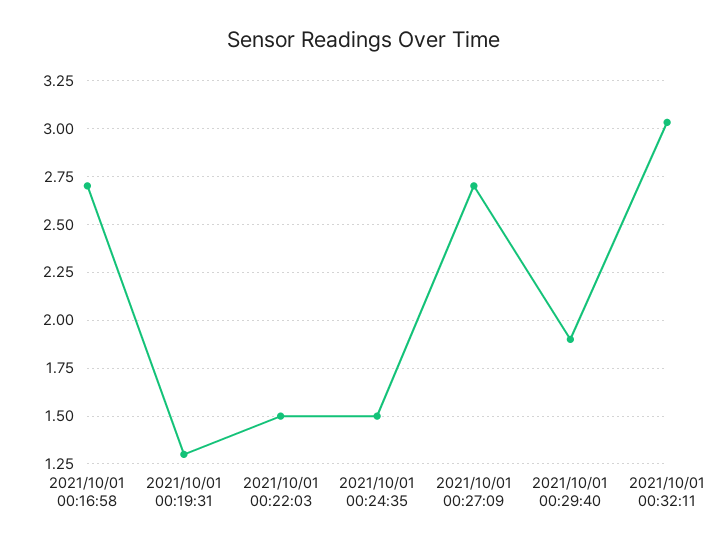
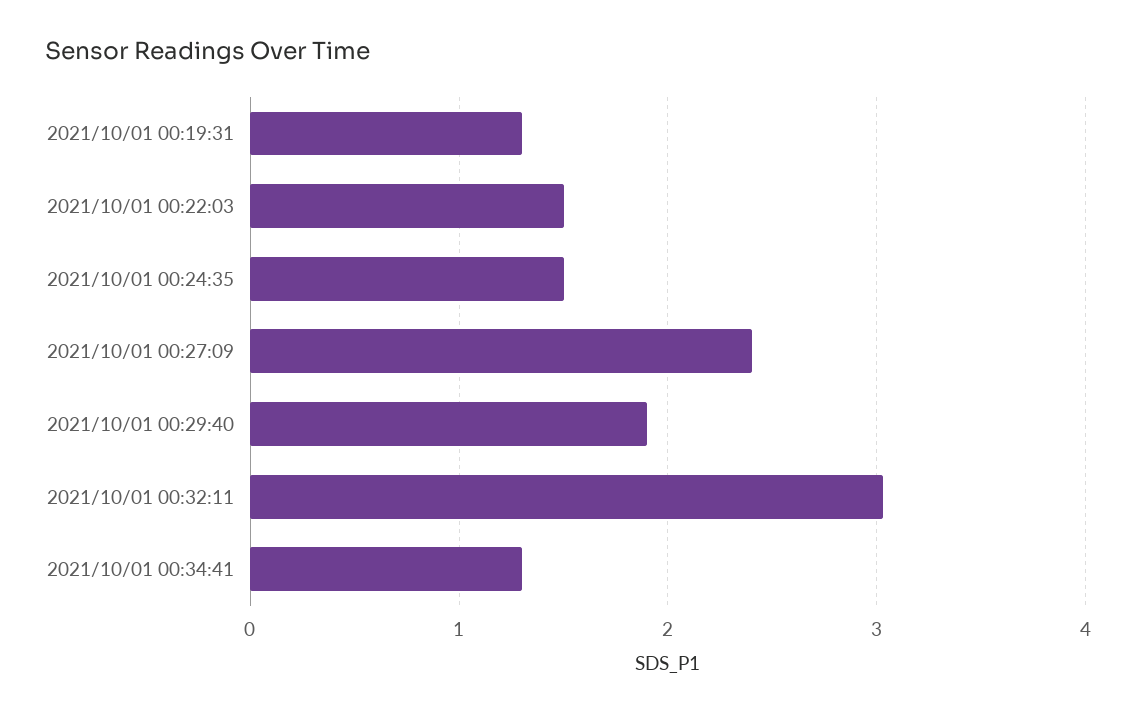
2021/10/01 00:16:58: 2.7 -> none
2021/10/01 00:27:09: 2.7 -> 2.4
2021/10/01 00:34:41: none -> 1.3

